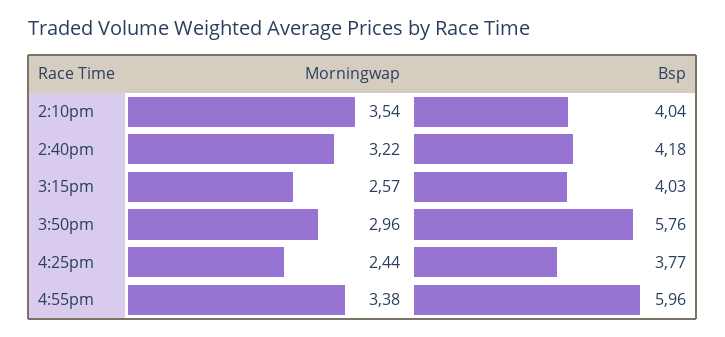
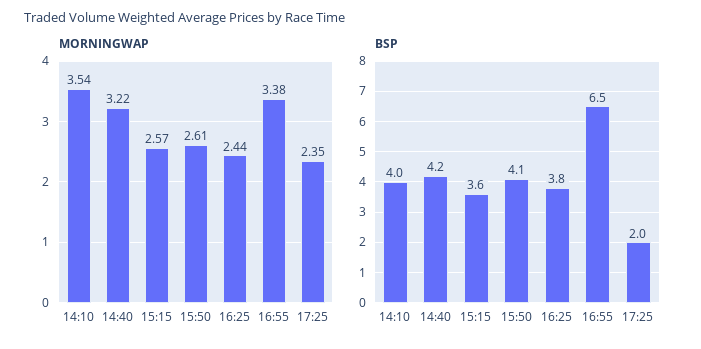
Bsp, 3:15pm: 4.03 -> 3.6
Morningwap, 3:50pm: 2.96 -> 2.61
Bsp, 3:50pm: 5.76 -> 4.1
Bsp, 4:55pm: 5.96 -> 6.5
Morningwap, 17:25: none -> 2.35
Bsp, 17:25: none -> 2

